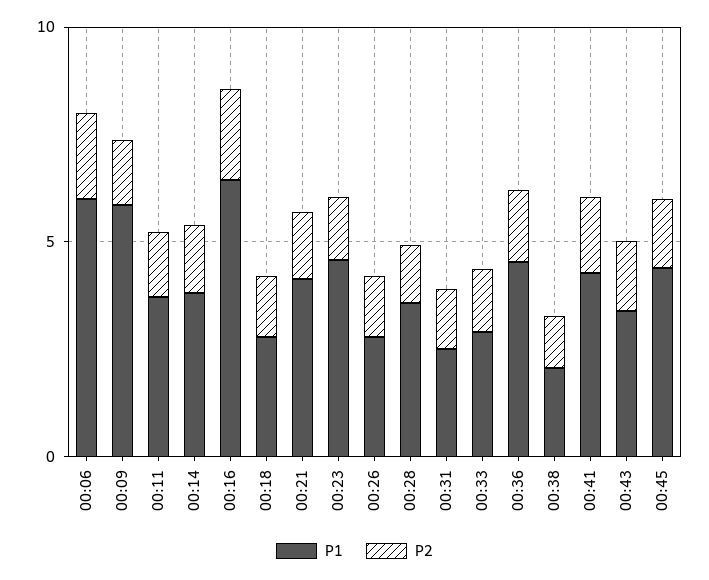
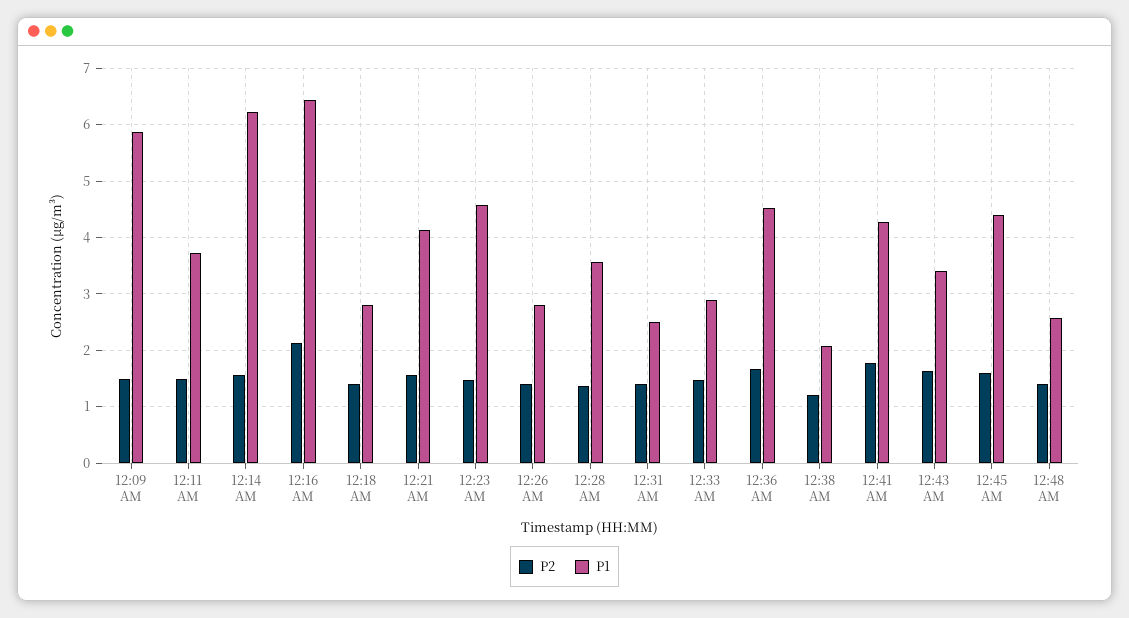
P1, 00:06: 6 -> none
P2, 00:06: 2 -> none
P1, 00:14: 4 -> 6.2
P2, 12:48 AM: none -> 1.4
P1, 12:48 AM: none -> 2.6

